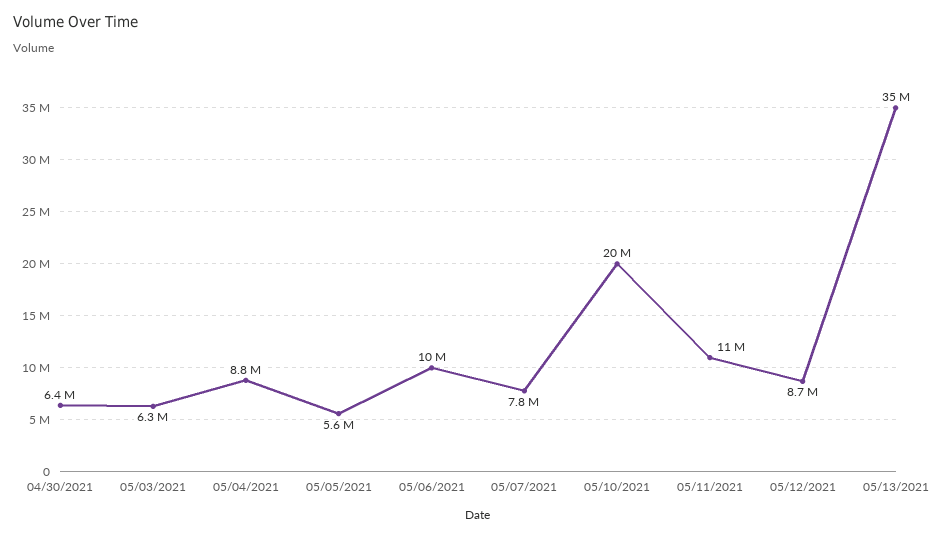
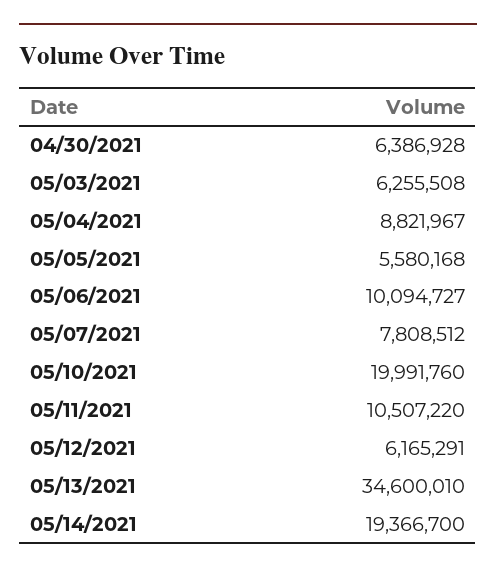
05/12/2021: 8700000 -> 6165291
05/14/2021: none -> 19366700

